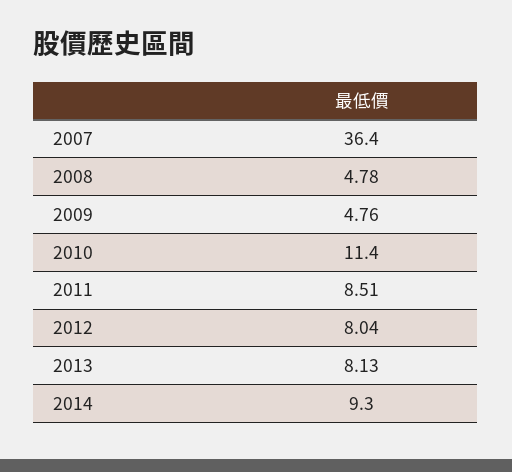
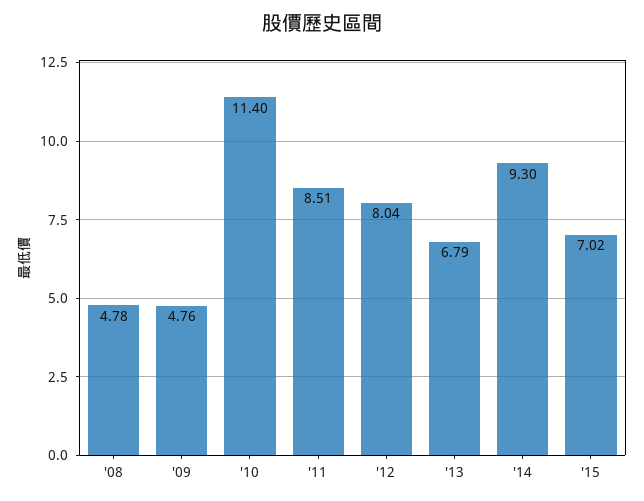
2007: 36.4 -> none
2013: 8.13 -> 6.79
'15: none -> 7.02

